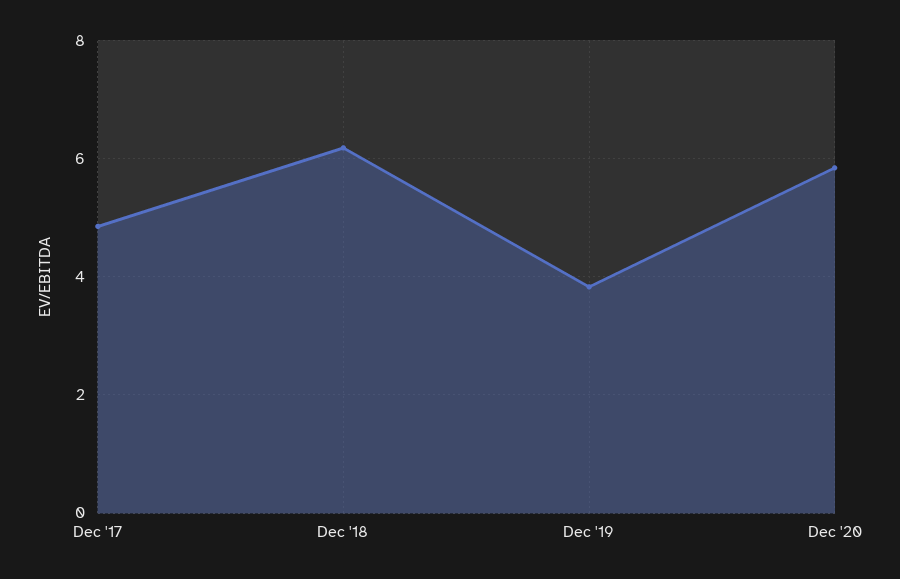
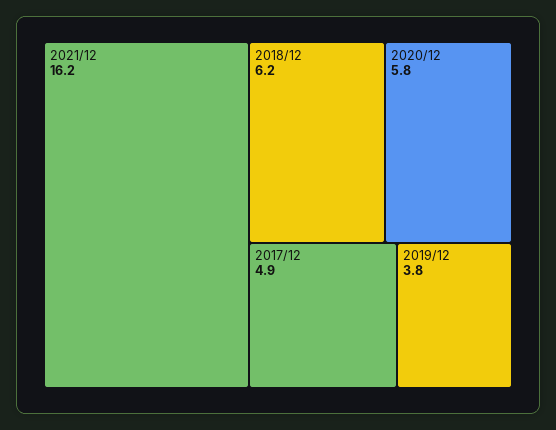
2021/12: none -> 16.2

